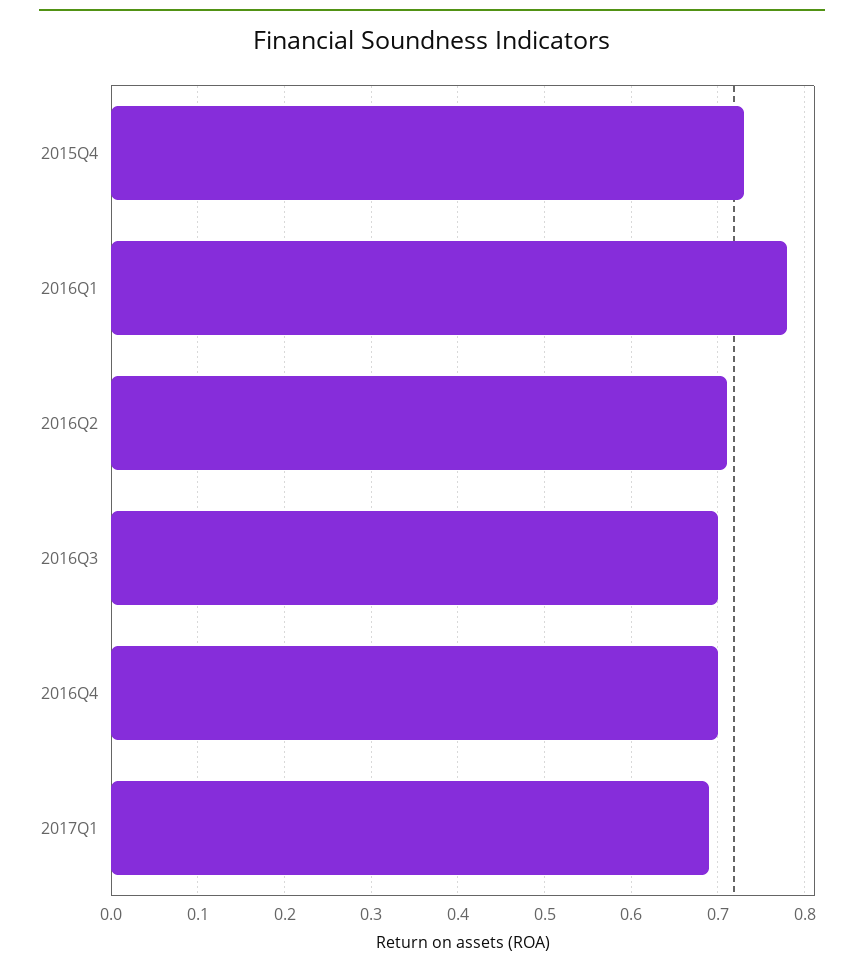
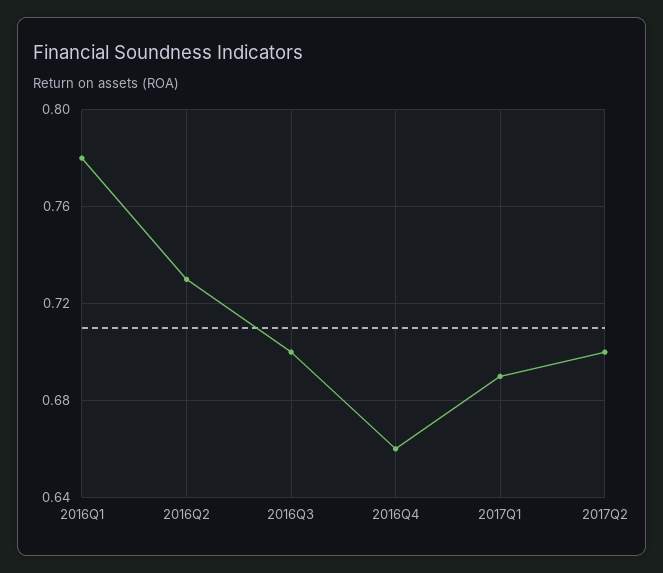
2015Q4: 0.73 -> none
2016Q2: 0.71 -> 0.73
2016Q4: 0.7 -> 0.66
2017Q2: none -> 0.7

